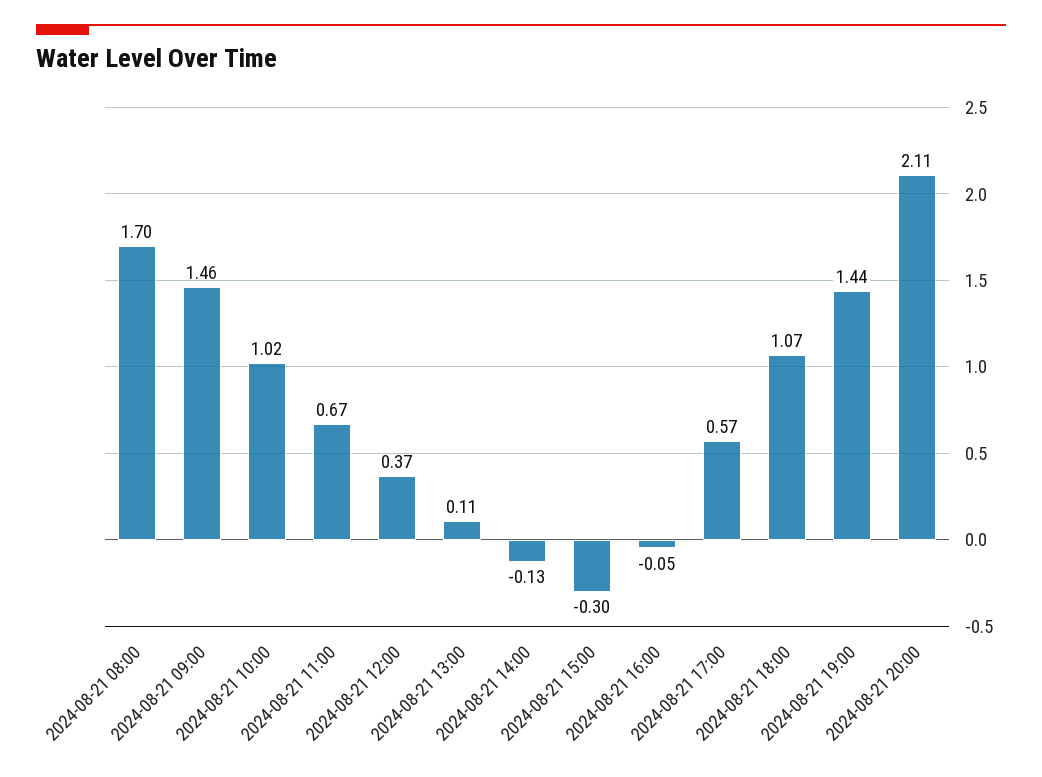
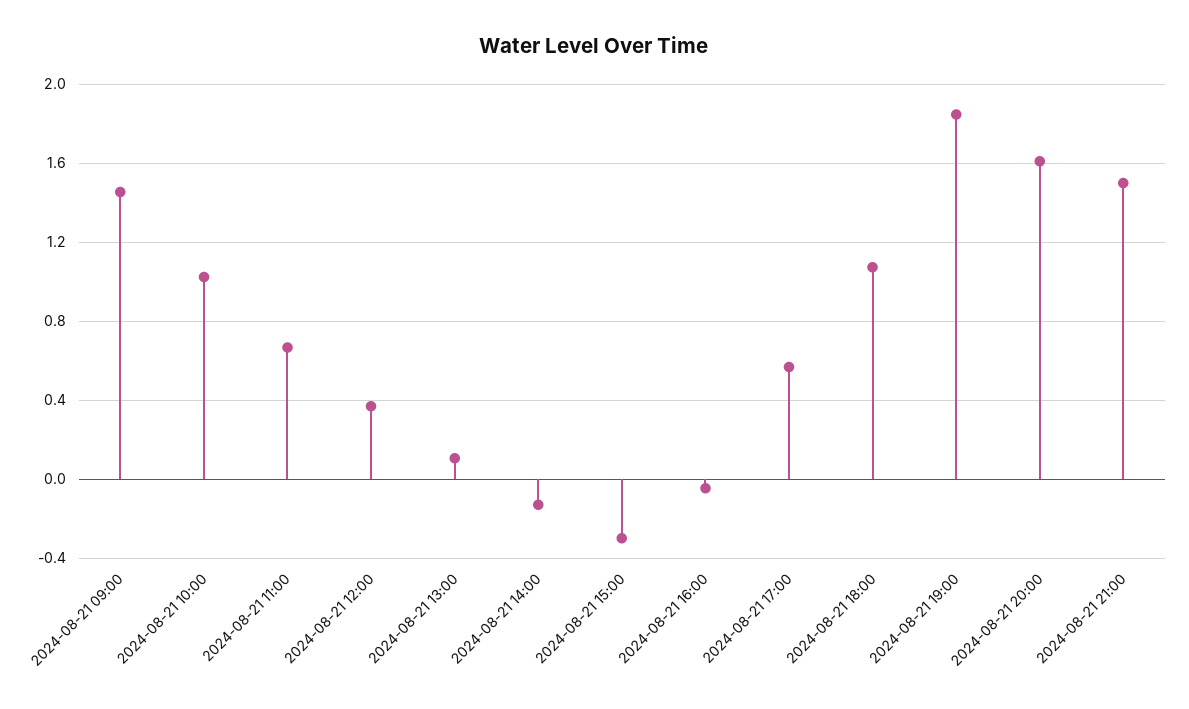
2024-08-21 08:00: 1.7 -> none
2024-08-21 19:00: 1.44 -> 1.85
2024-08-21 20:00: 2.11 -> 1.6
2024-08-21 21:00: none -> 1.5

